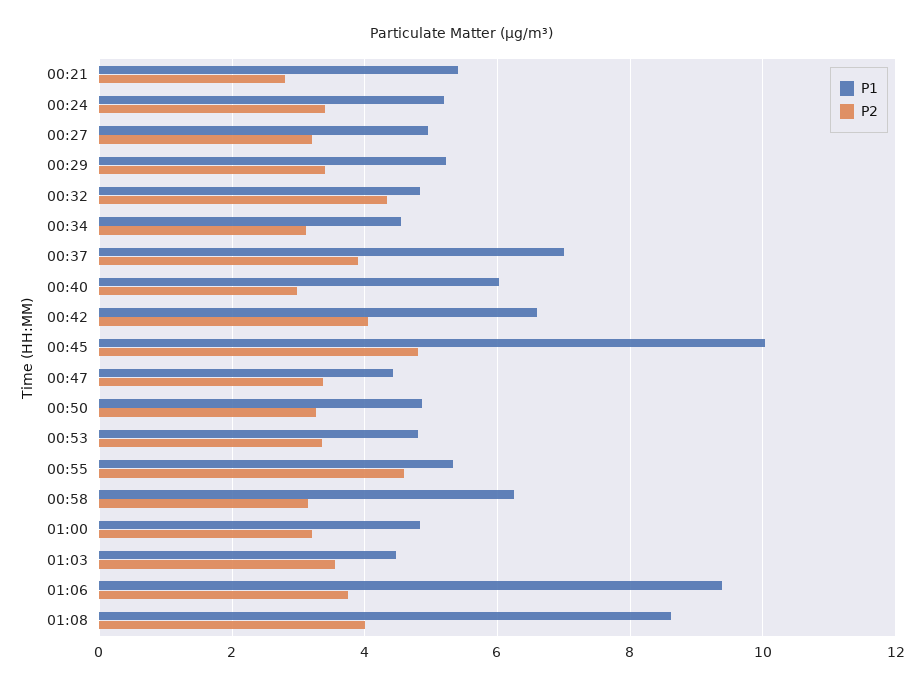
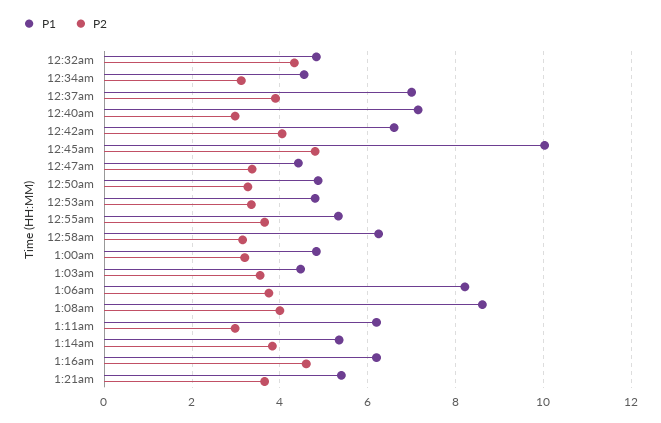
P1, 00:21: 5.4 -> none
P2, 00:21: 2.8 -> none
P1, 00:24: 5.2 -> none
P2, 00:24: 3.4 -> none
P1, 00:27: 5 -> none
P2, 00:27: 3.2 -> none
P1, 00:29: 5.2 -> none
P2, 00:29: 3.4 -> none
P1, 00:40: 6 -> 7.2
P2, 00:55: 4.6 -> 3.6
P1, 01:06: 9.4 -> 8.2
P1, 1:11am: none -> 6.2
P2, 1:11am: none -> 3
P1, 1:14am: none -> 5.4
P2, 1:14am: none -> 3.8
P1, 1:16am: none -> 6.2
P2, 1:16am: none -> 4.6
P1, 1:21am: none -> 5.4
P2, 1:21am: none -> 3.6

